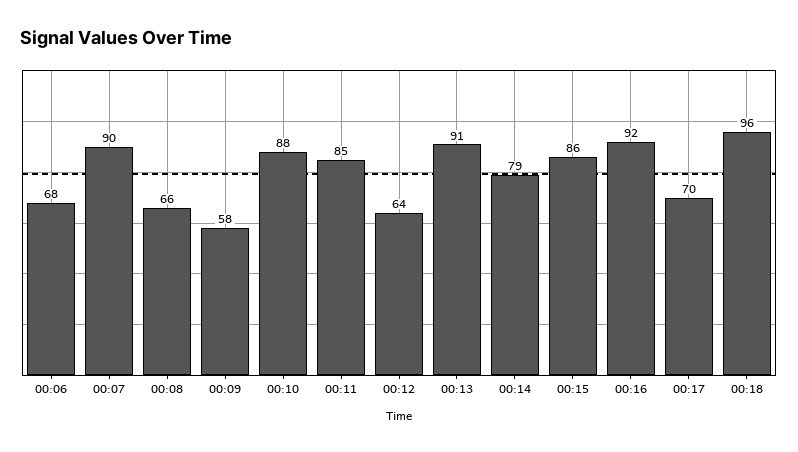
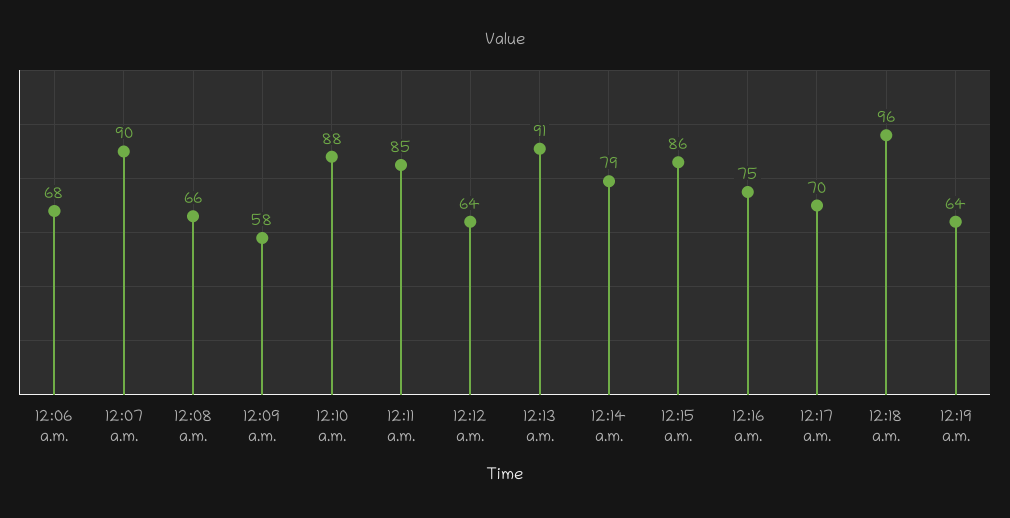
00:16: 92 -> 75
12:19 a.m.: none -> 64

